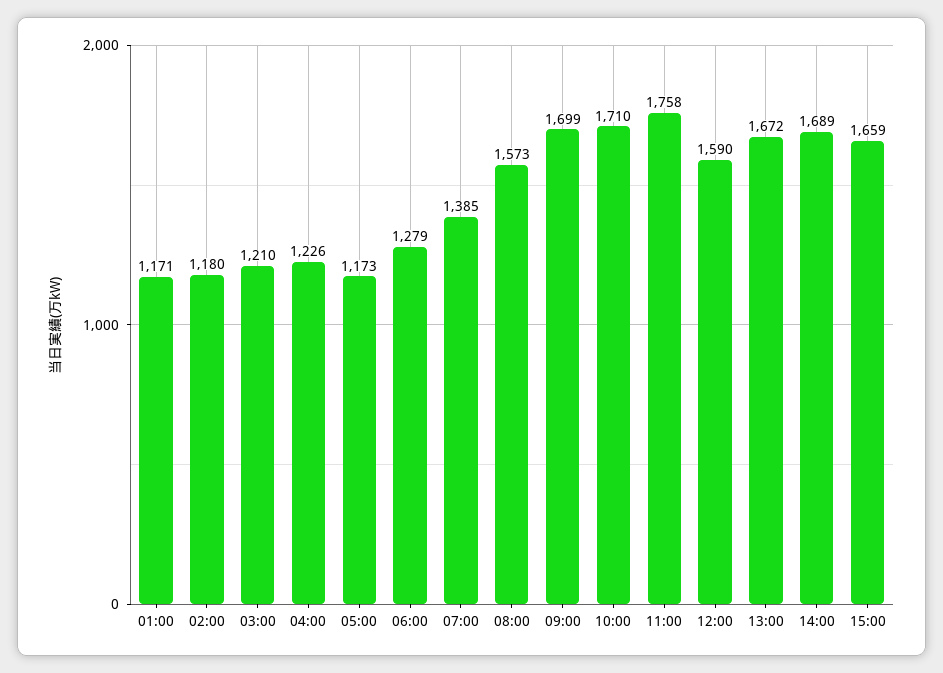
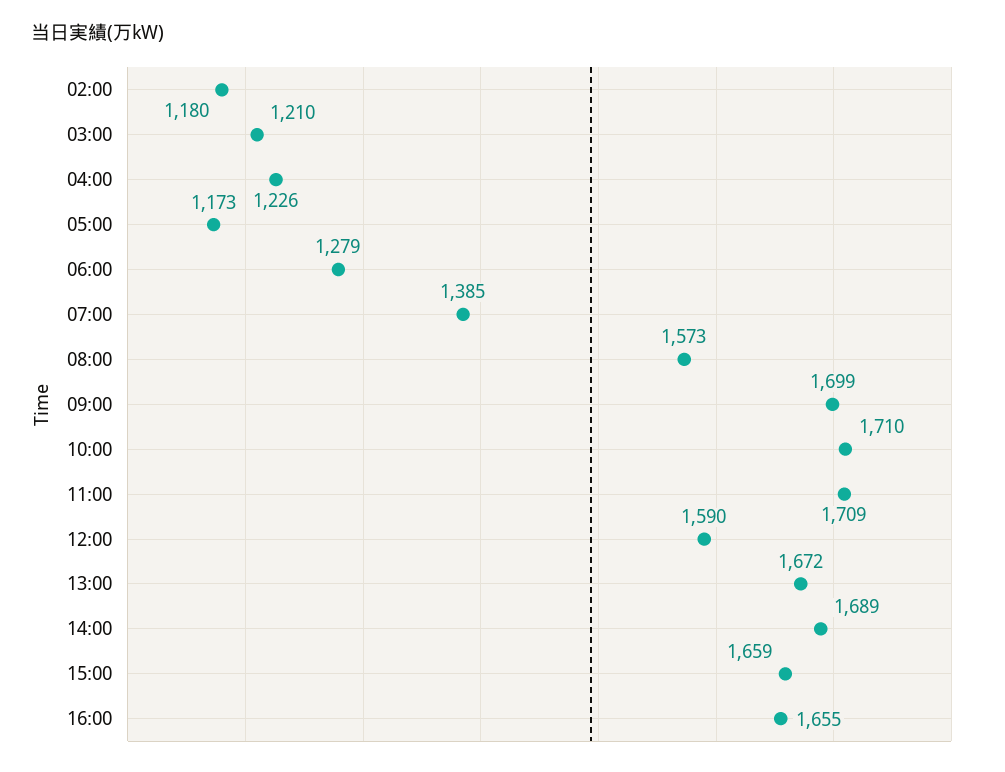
01:00: 1171 -> none
11:00: 1758 -> 1709
16:00: none -> 1655

